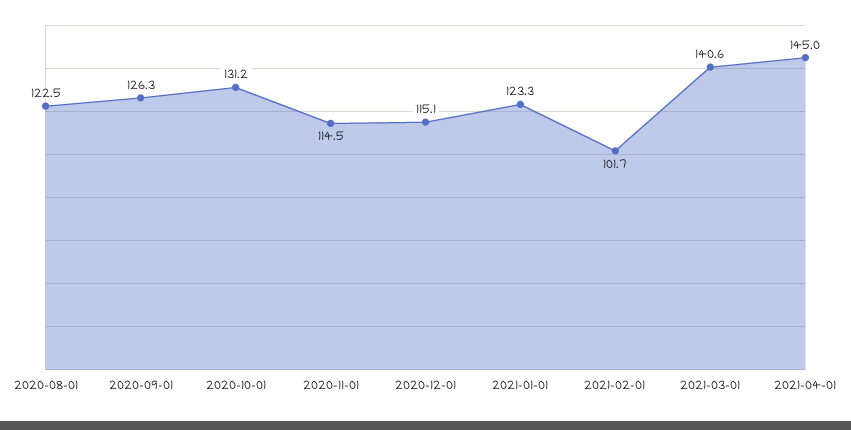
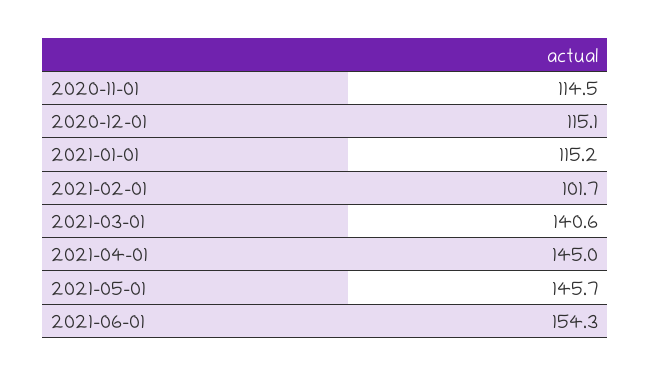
2020-08-01: 122.5 -> none
2020-09-01: 126.3 -> none
2020-10-01: 131.2 -> none
2021-01-01: 123.3 -> 115.2
2021-05-01: none -> 145.7
2021-06-01: none -> 154.3

